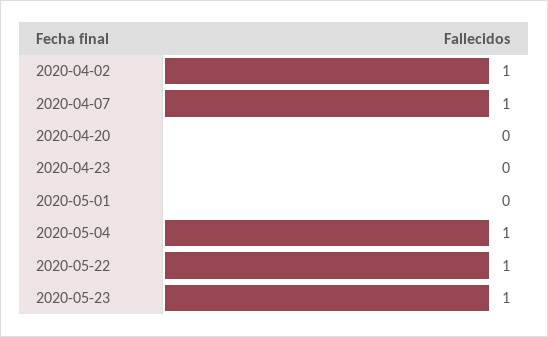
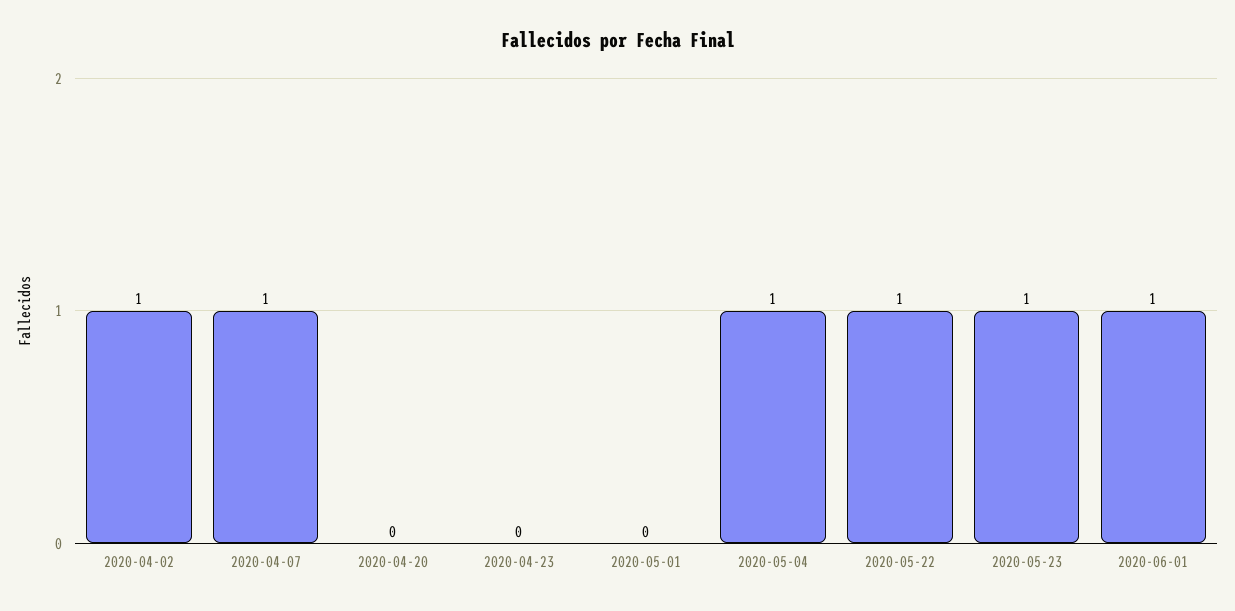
2020-06-01: none -> 1

